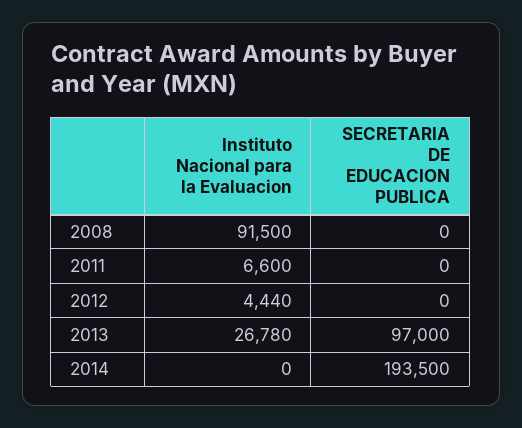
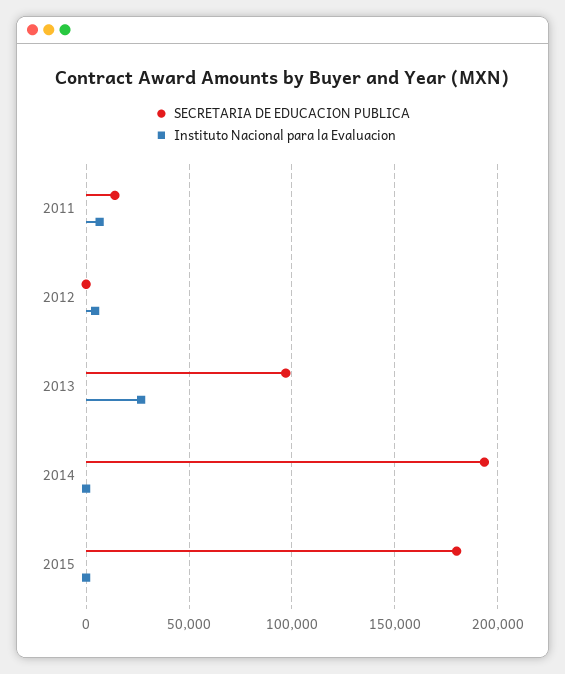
Instituto Nacional para la Evaluacion, 2008: 91500 -> none
SECRETARIA DE EDUCACION PUBLICA, 2008: 0 -> none
SECRETARIA DE EDUCACION PUBLICA, 2011: 0 -> 15000
SECRETARIA DE EDUCACION PUBLICA, 2015: none -> 180000
Instituto Nacional para la Evaluacion, 2015: none -> 0

